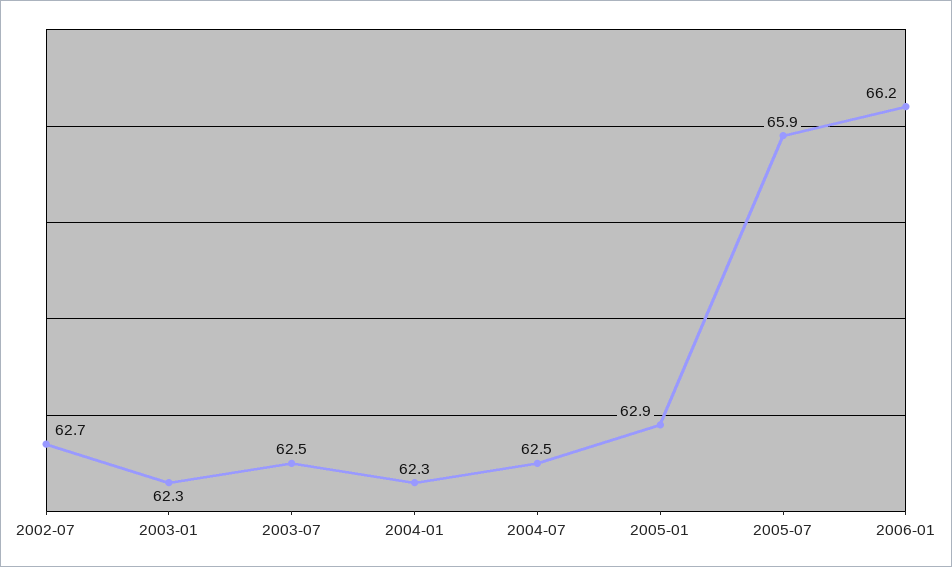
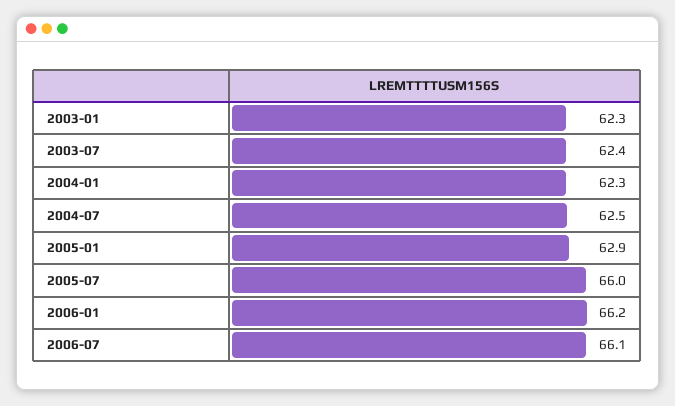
2002-07: 62.7 -> none
2003-07: 62.5 -> 62.4
2005-07: 65.9 -> 66
2006-07: none -> 66.1

